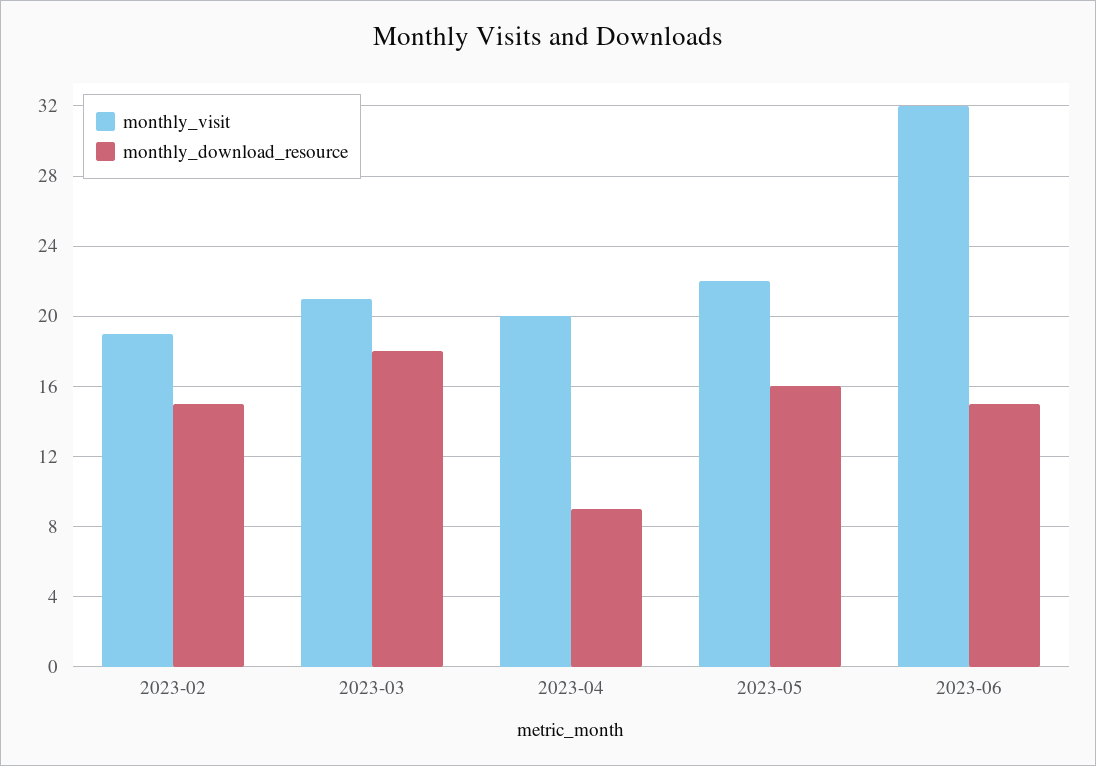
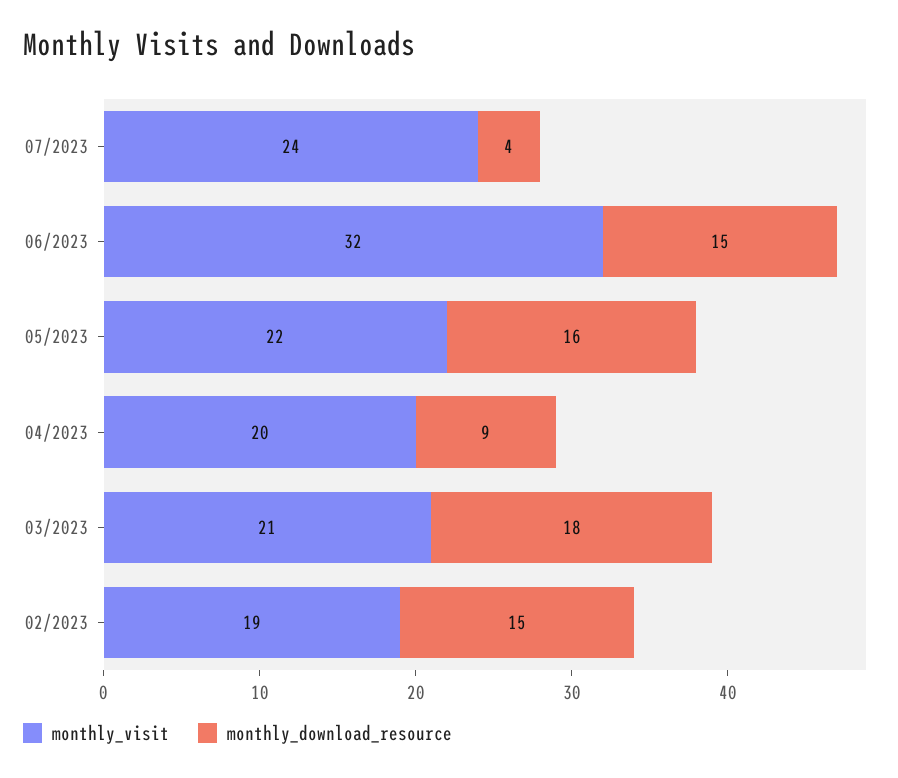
monthly_visit, 07/2023: none -> 24
monthly_download_resource, 07/2023: none -> 4

